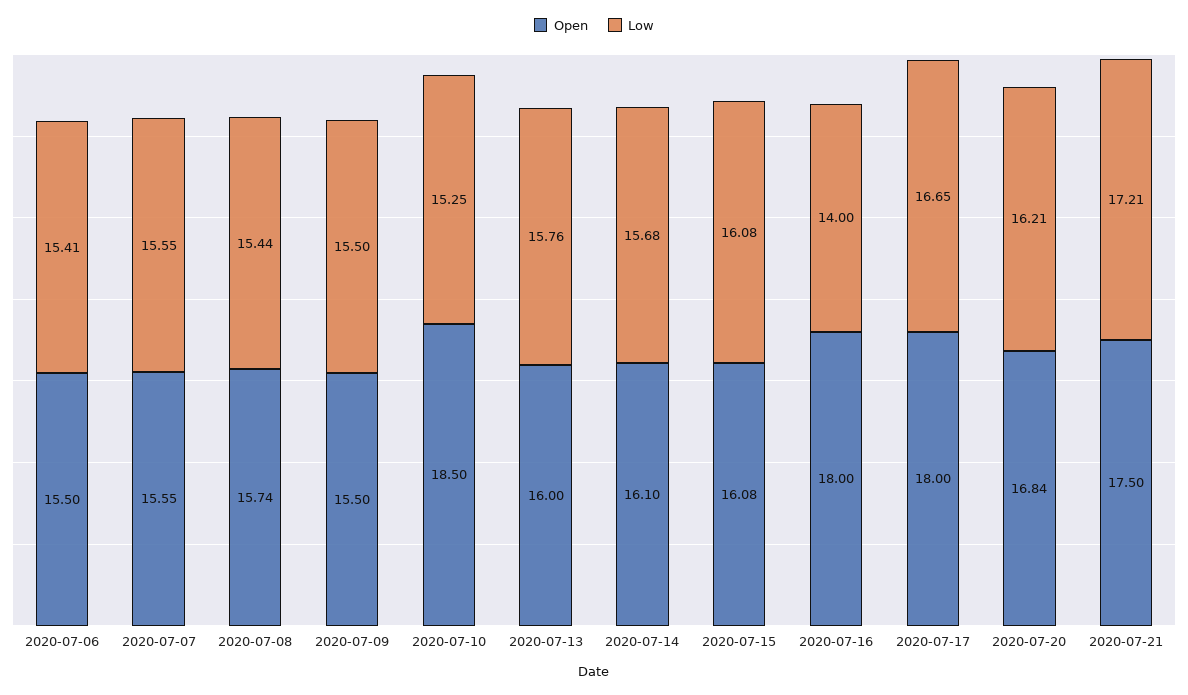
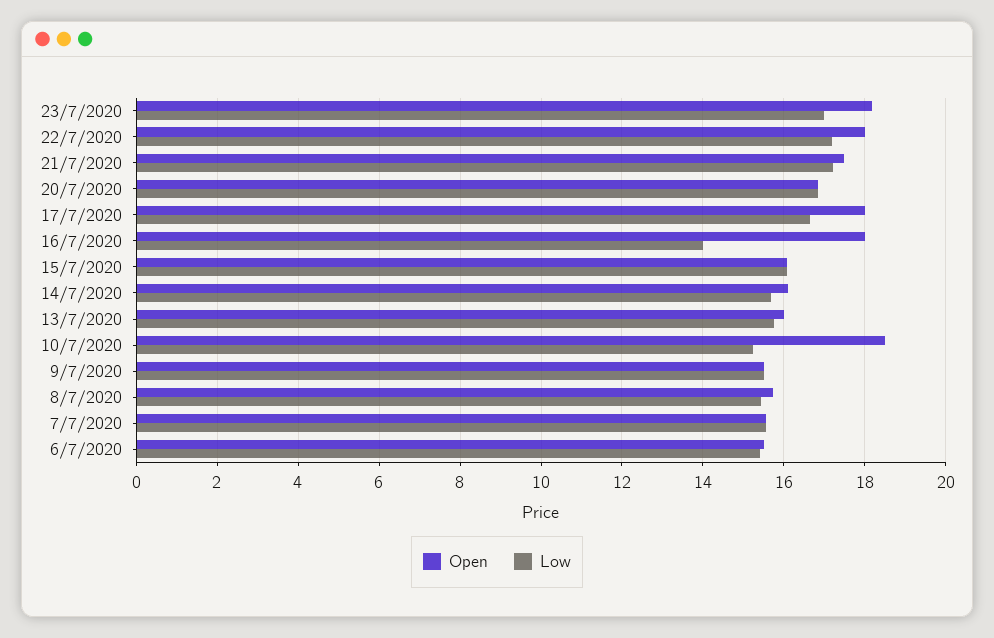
Low, 2020-07-20: 16.21 -> 16.8
Open, 23/7/2020: none -> 18.2
Low, 23/7/2020: none -> 17
Open, 22/7/2020: none -> 18
Low, 22/7/2020: none -> 17.2

